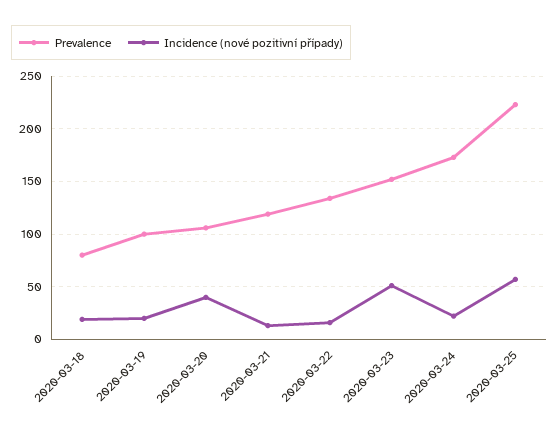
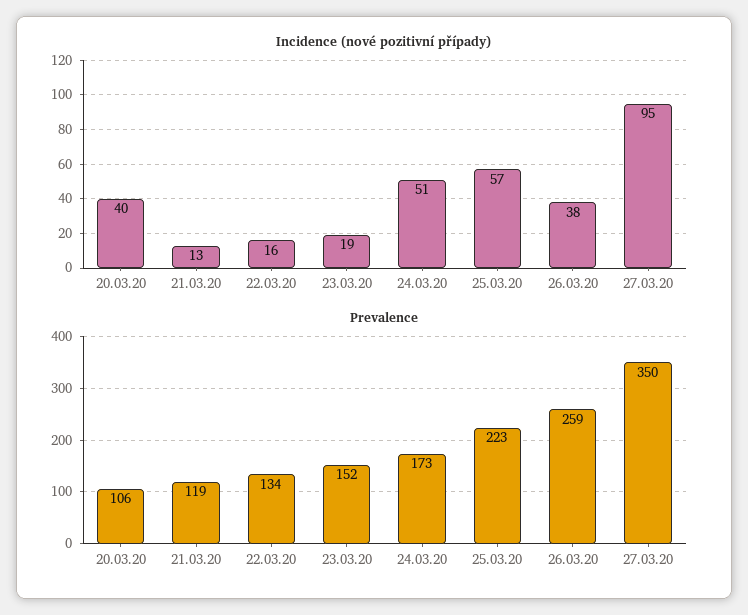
Prevalence, 2020-03-18: 80 -> none
Incidence (nové pozitivní případy), 2020-03-18: 20 -> none
Prevalence, 2020-03-19: 100 -> none
Incidence (nové pozitivní případy), 2020-03-19: 20 -> none
Incidence (nové pozitivní případy), 2020-03-23: 50 -> 19
Incidence (nové pozitivní případy), 2020-03-24: 20 -> 51
Incidence (nové pozitivní případy), 26.03.20: none -> 38
Incidence (nové pozitivní případy), 27.03.20: none -> 95
Prevalence, 26.03.20: none -> 259
Prevalence, 27.03.20: none -> 350

